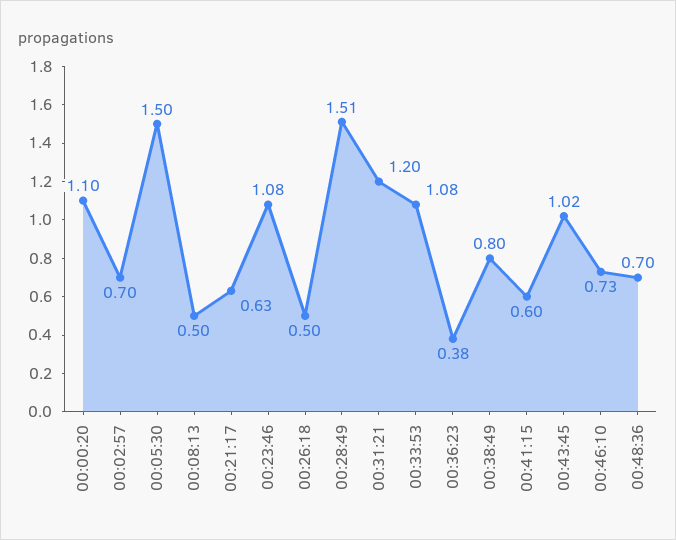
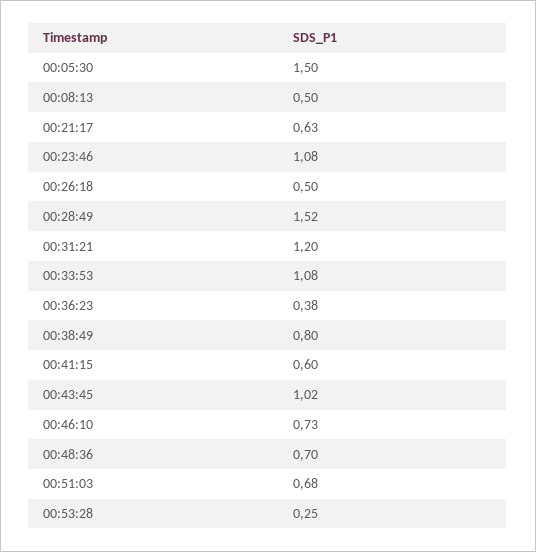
00:00:20: 1.1 -> none
00:02:57: 0.7 -> none
00:28:49: 1.51 -> 1.52
00:51:03: none -> 0.68
00:53:28: none -> 0.25

